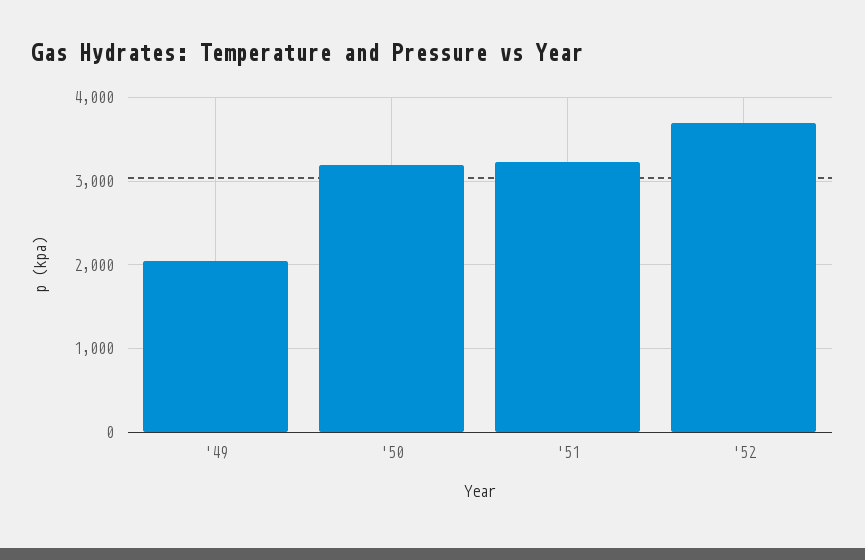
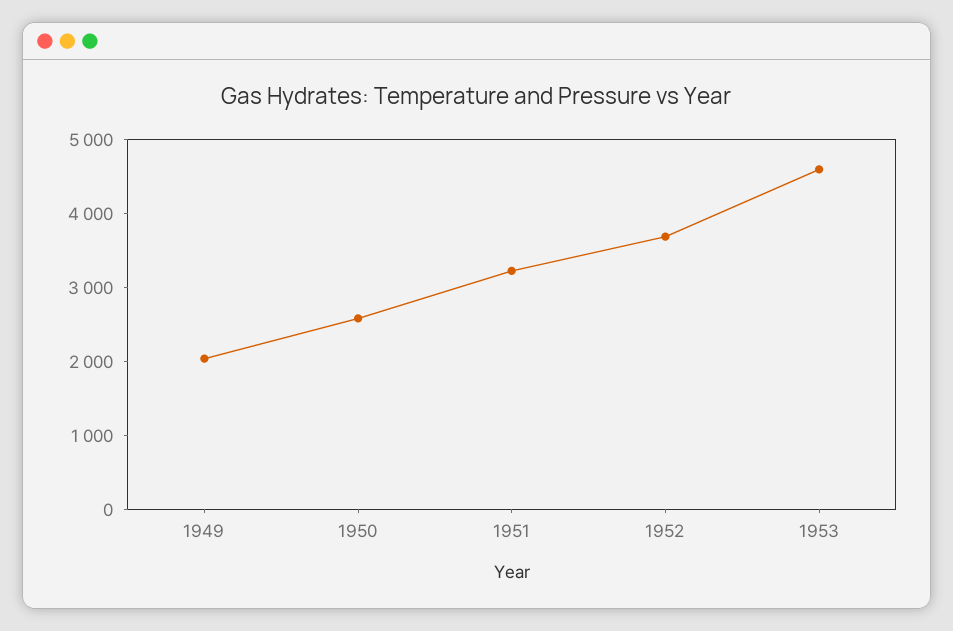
'50: 3200 -> 2600
1953: none -> 4600

